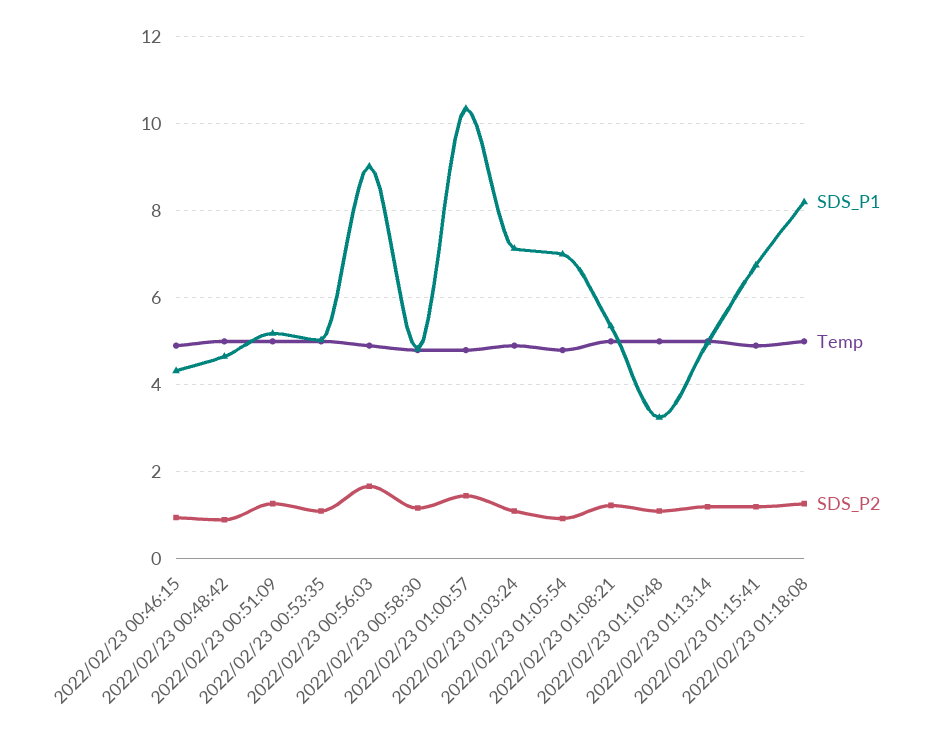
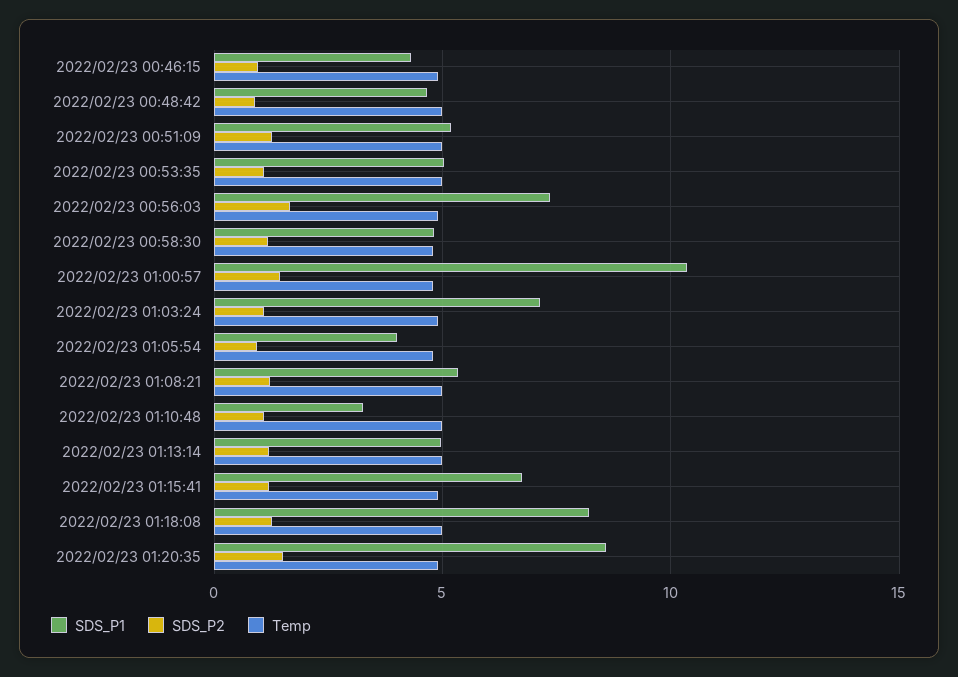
SDS_P1, 2022/02/23 00:56:03: 9 -> 7.5
SDS_P1, 2022/02/23 01:05:54: 7 -> 4
SDS_P1, 2022/02/23 01:20:35: none -> 8.5
SDS_P2, 2022/02/23 01:20:35: none -> 1.5
Temp, 2022/02/23 01:20:35: none -> 5

